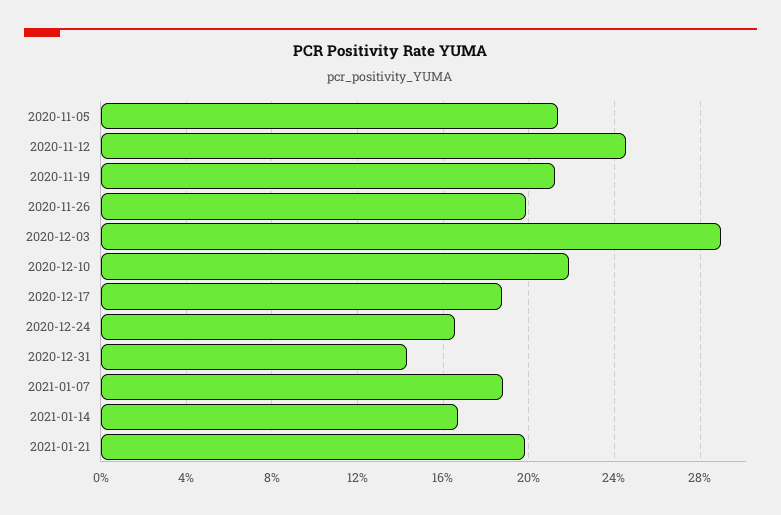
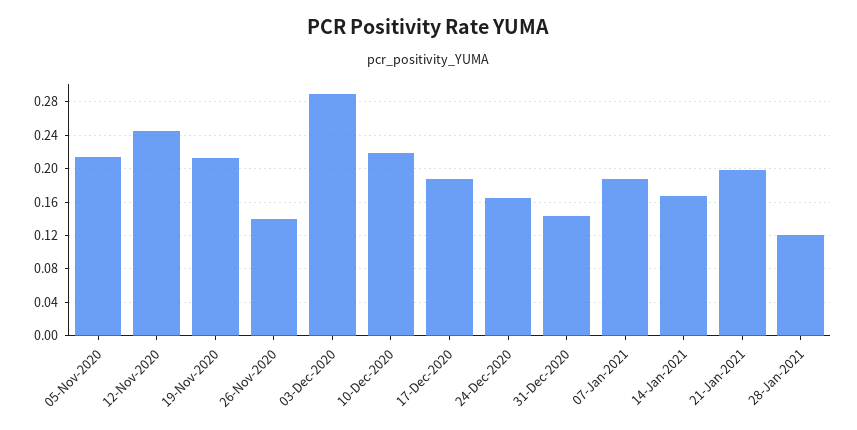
2020-11-26: 0.2 -> 0.14
28-Jan-2021: none -> 0.12

